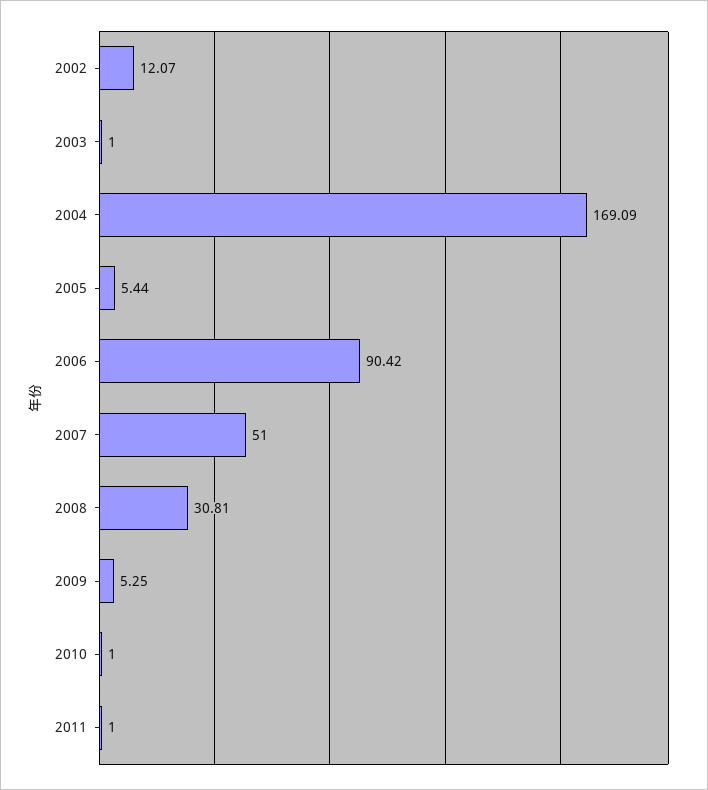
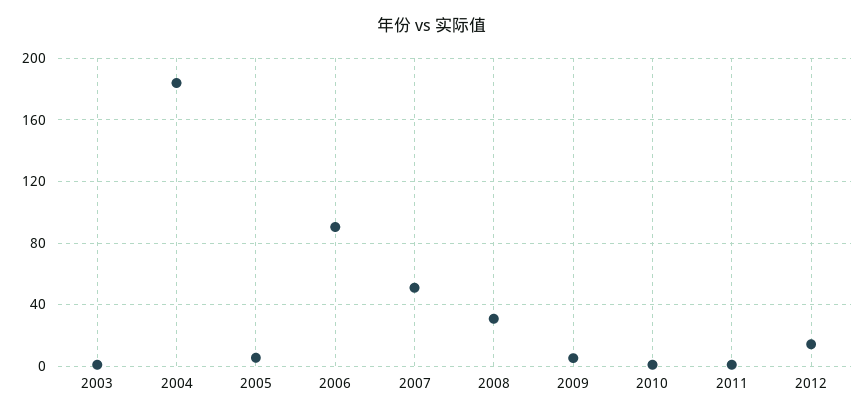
2002: 12.07 -> none
2004: 169.09 -> 185
2012: none -> 15

